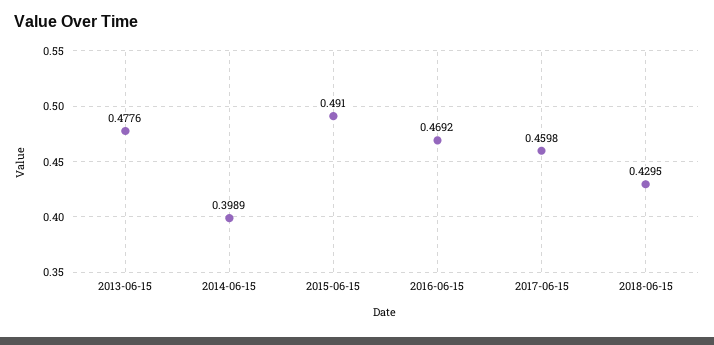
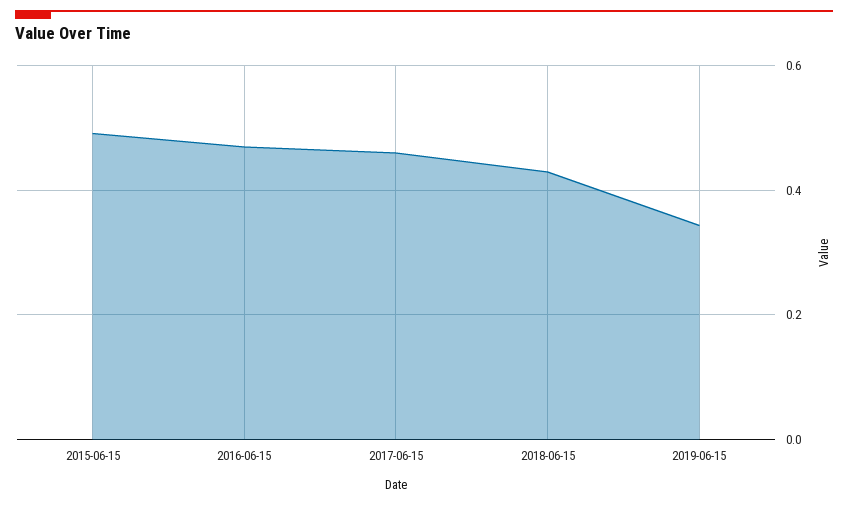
2013-06-15: 0.4776 -> none
2014-06-15: 0.3989 -> none
2019-06-15: none -> 0.34

